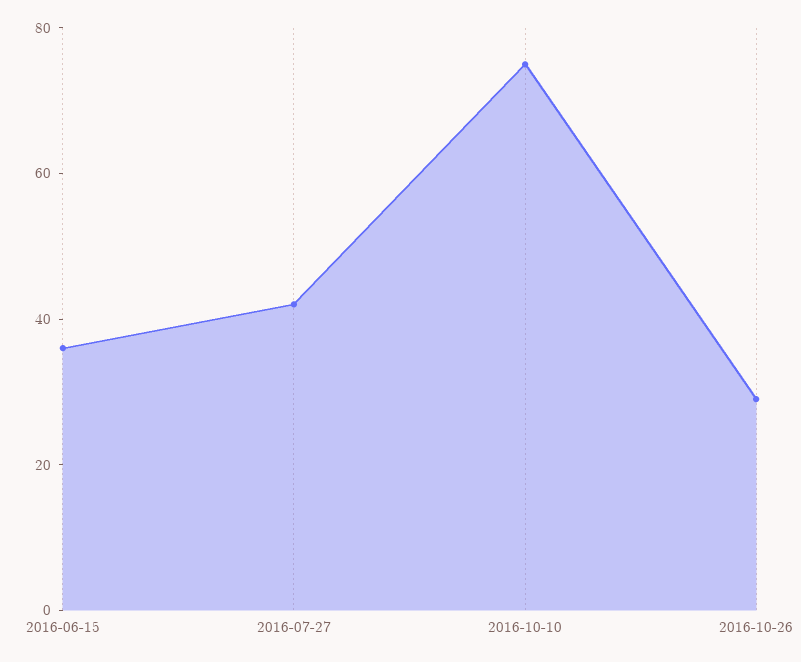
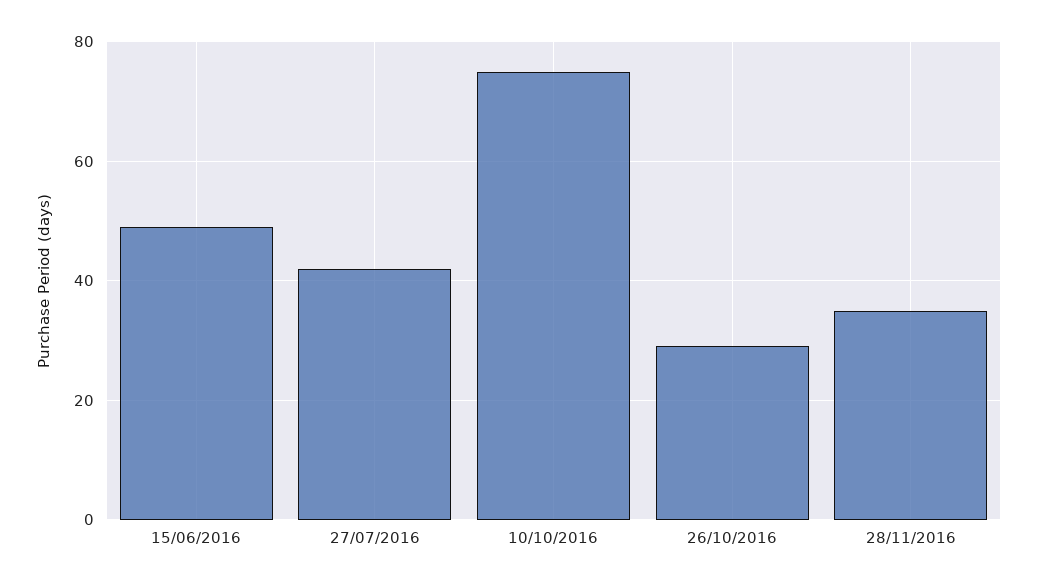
2016-06-15: 35 -> 50
28/11/2016: none -> 35

